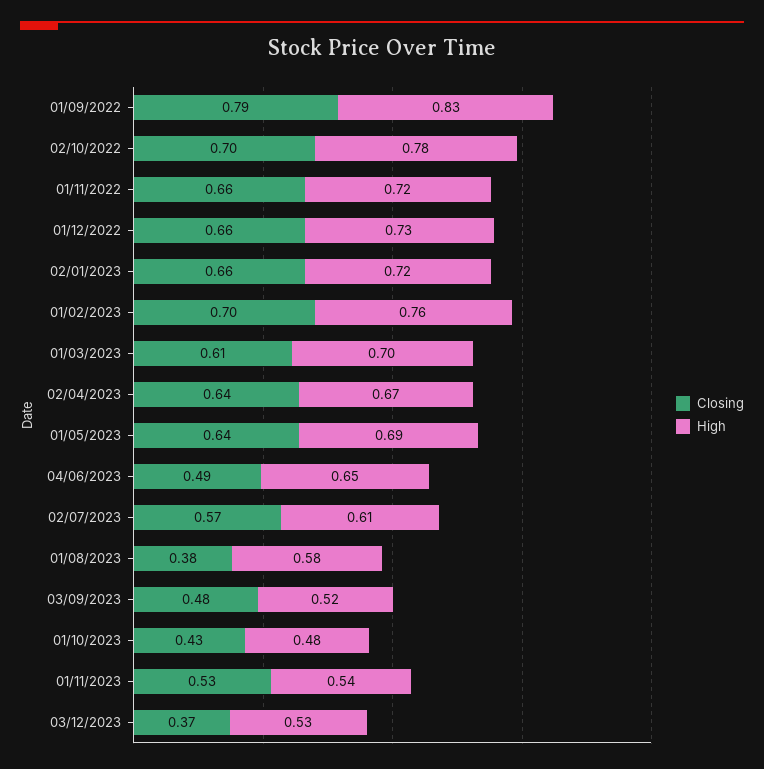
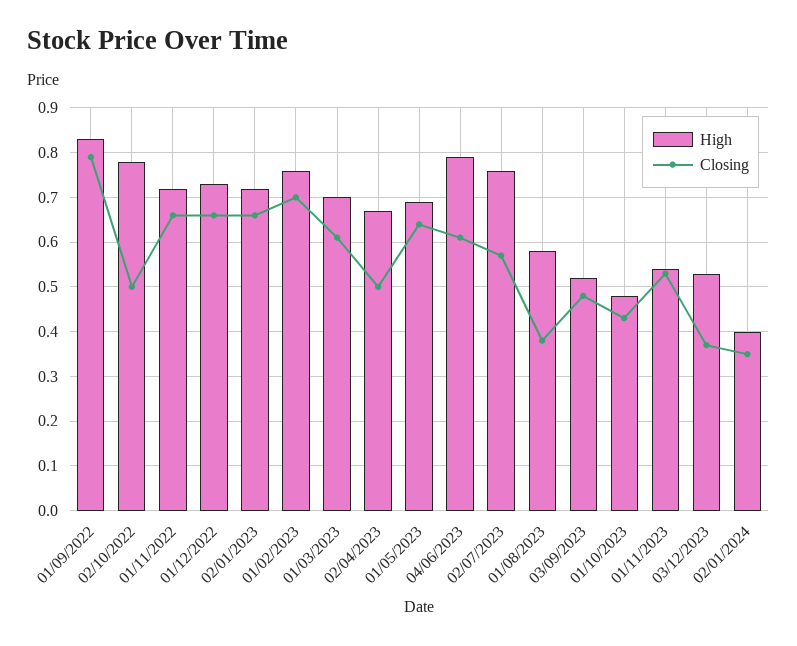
Closing, 02/10/2022: 0.7 -> 0.5
Closing, 02/04/2023: 0.64 -> 0.5
Closing, 04/06/2023: 0.49 -> 0.6
High, 04/06/2023: 0.65 -> 0.8
High, 02/07/2023: 0.61 -> 0.75
High, 02/01/2024: none -> 0.4
Closing, 02/01/2024: none -> 0.35

